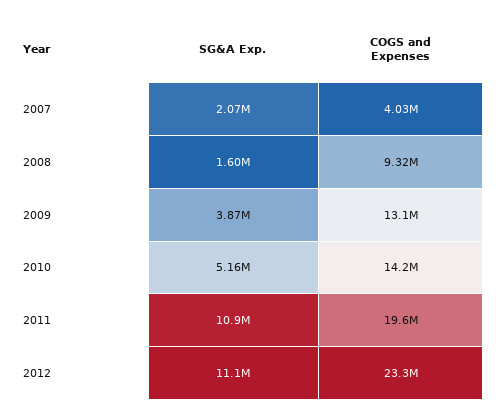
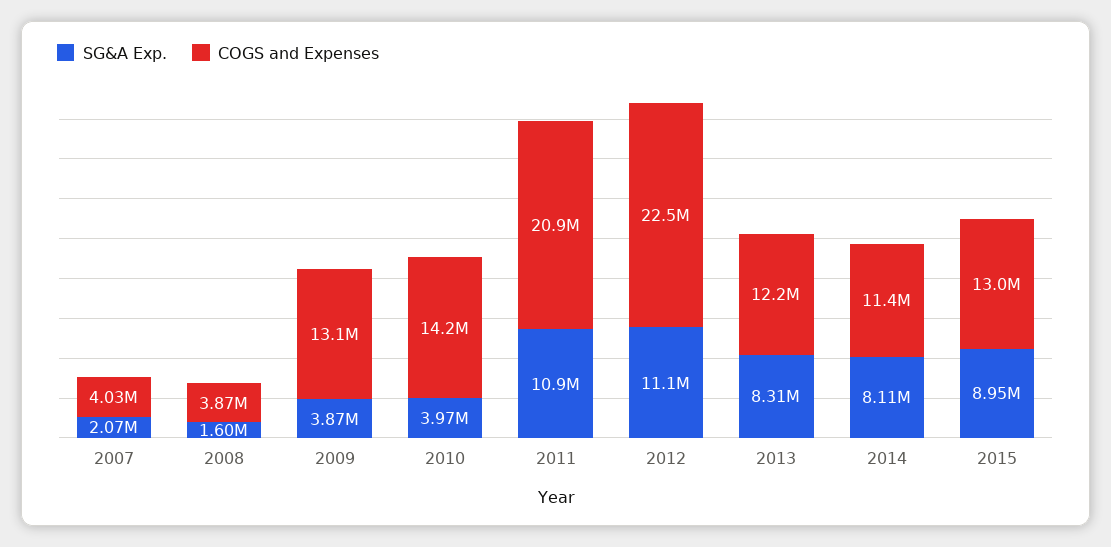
COGS and Expenses, 2008: 9320000 -> 3870000
SG&A Exp., 2010: 5160000 -> 3970000
COGS and Expenses, 2011: 19600000 -> 20900000
COGS and Expenses, 2012: 23300000 -> 22500000
SG&A Exp., 2013: none -> 8310000
COGS and Expenses, 2013: none -> 12200000
SG&A Exp., 2014: none -> 8110000
COGS and Expenses, 2014: none -> 11400000
SG&A Exp., 2015: none -> 8950000
COGS and Expenses, 2015: none -> 13000000

